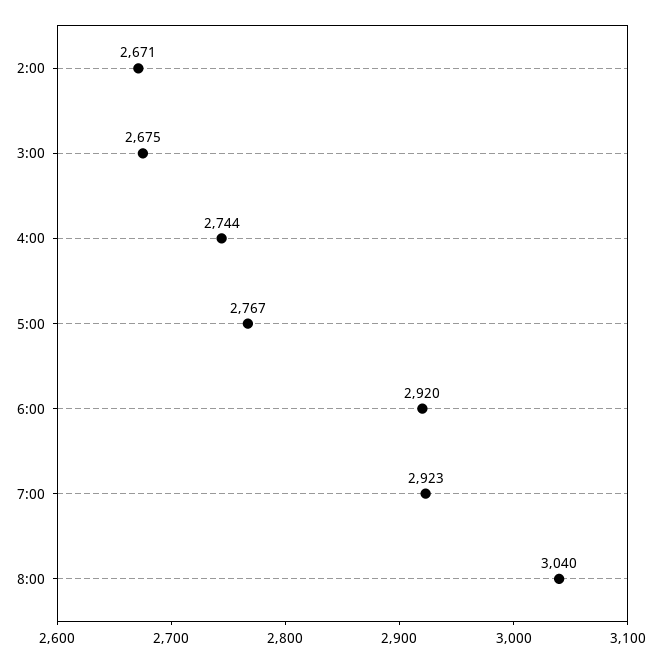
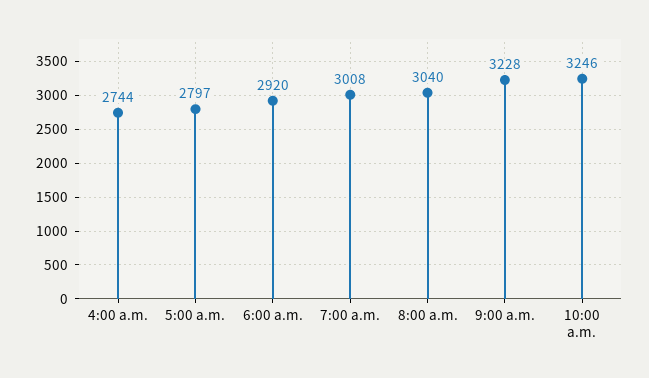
2:00: 2671 -> none
3:00: 2675 -> none
5:00: 2767 -> 2797
7:00: 2923 -> 3008
9:00 a.m.: none -> 3228
10:00 a.m.: none -> 3246

